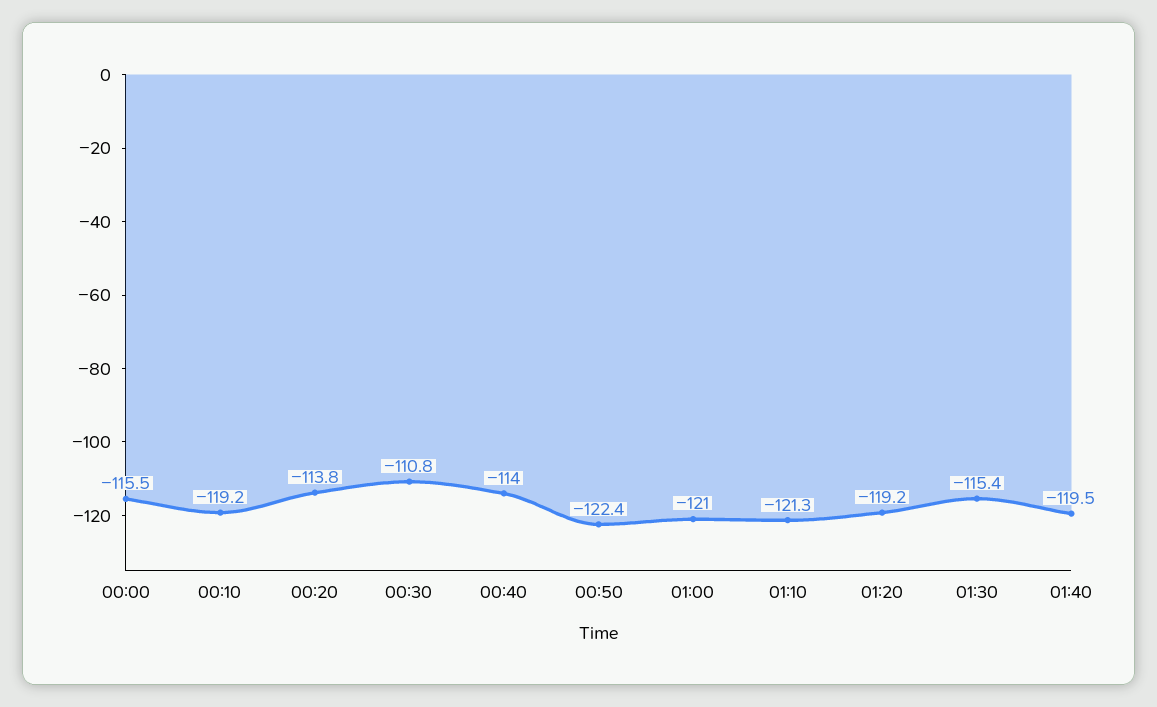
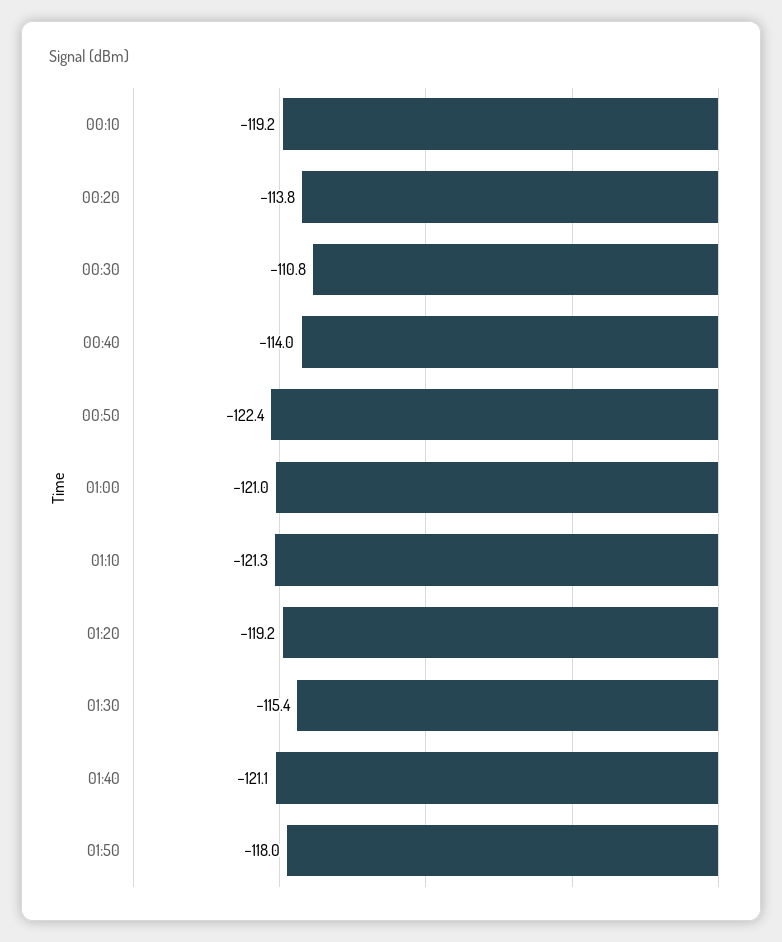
00:00: -115.5 -> none
01:40: -119.5 -> -121.1
01:50: none -> -118

